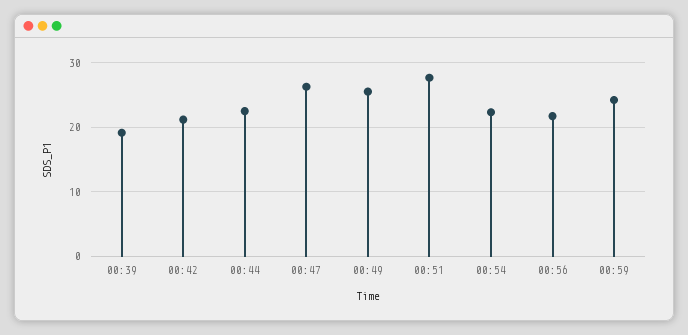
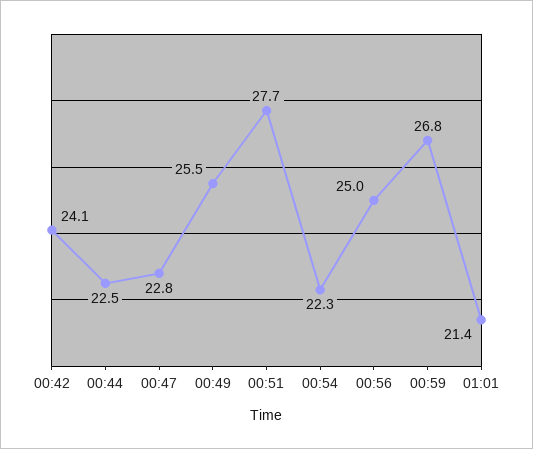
00:39: 19 -> none
00:42: 21 -> 24.1
00:47: 26 -> 22.8
00:56: 22 -> 25
00:59: 24 -> 26.8
01:01: none -> 21.4

